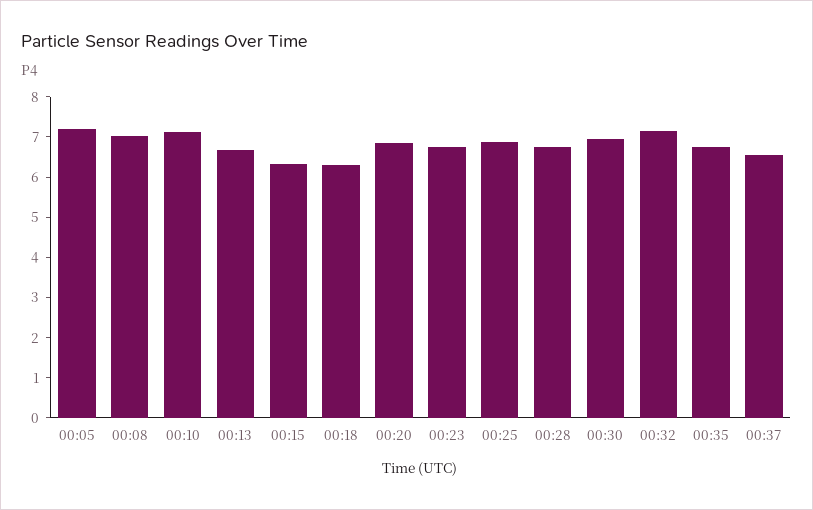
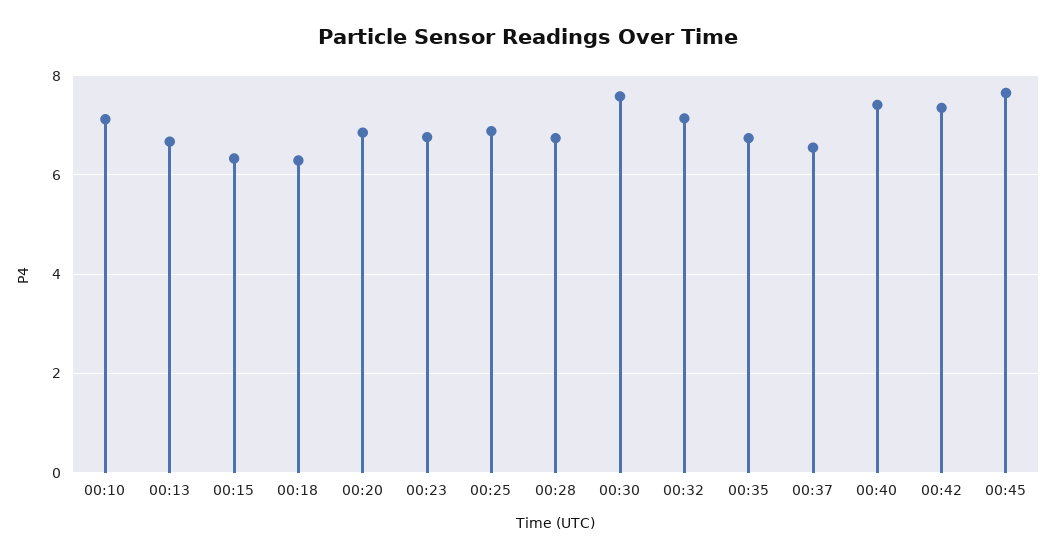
00:05: 7.2 -> none
00:08: 7 -> none
00:30: 7 -> 7.6
00:40: none -> 7.4
00:42: none -> 7.4
00:45: none -> 7.6

